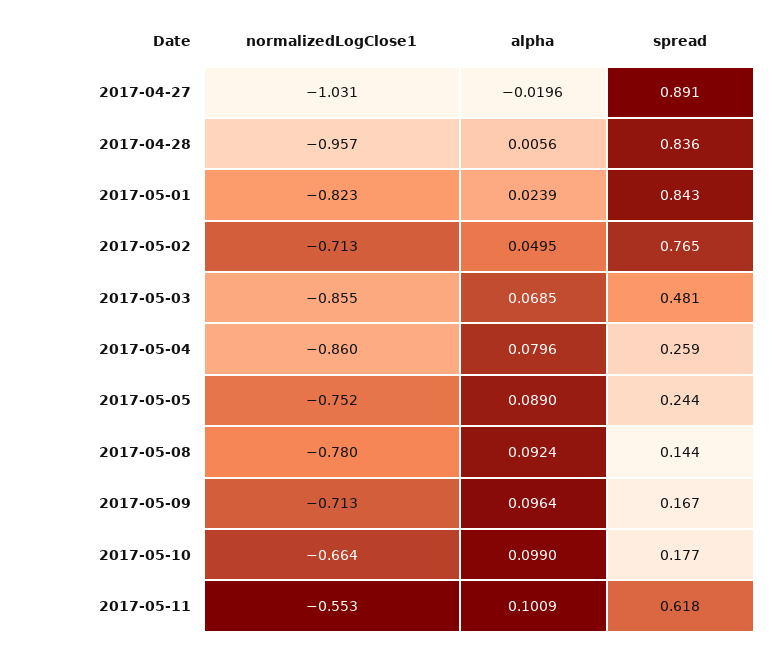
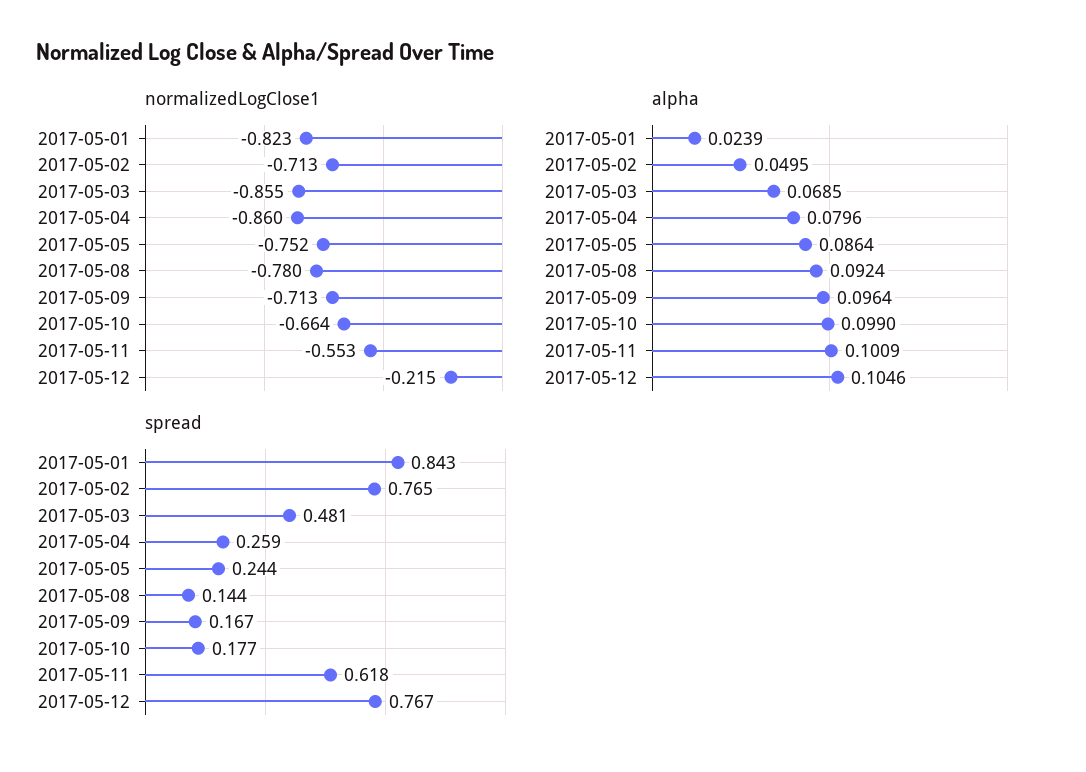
normalizedLogClose1, 2017-04-27: -1.031 -> none
alpha, 2017-04-27: -0.0196 -> none
spread, 2017-04-27: 0.891 -> none
normalizedLogClose1, 2017-04-28: -0.957 -> none
alpha, 2017-04-28: 0.0056 -> none
spread, 2017-04-28: 0.836 -> none
alpha, 2017-05-05: 0.089 -> 0.0864
normalizedLogClose1, 2017-05-12: none -> -0.215
alpha, 2017-05-12: none -> 0.1046
spread, 2017-05-12: none -> 0.767

